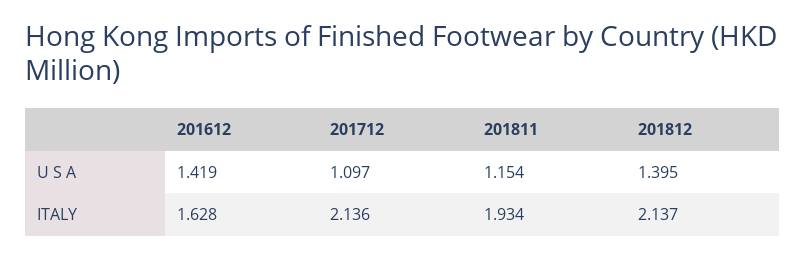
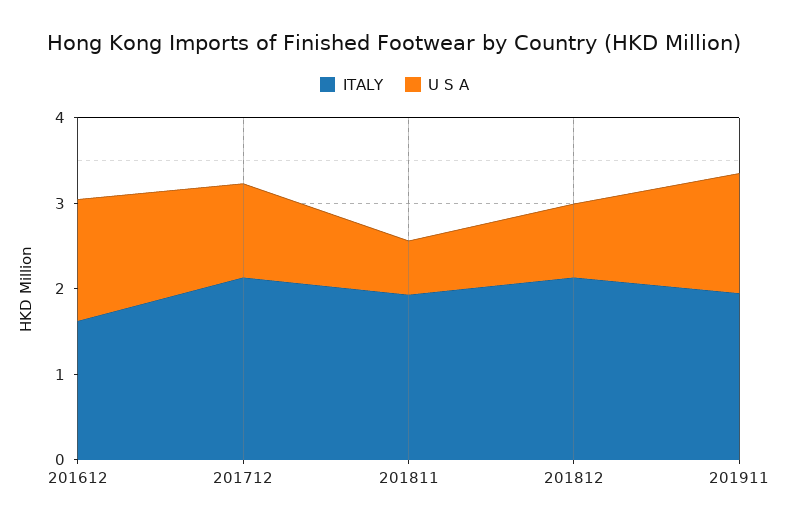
U S A, 201811: 1.154 -> 0.6
U S A, 201812: 1.395 -> 0.8
ITALY, 201911: none -> 2
U S A, 201911: none -> 1.4

